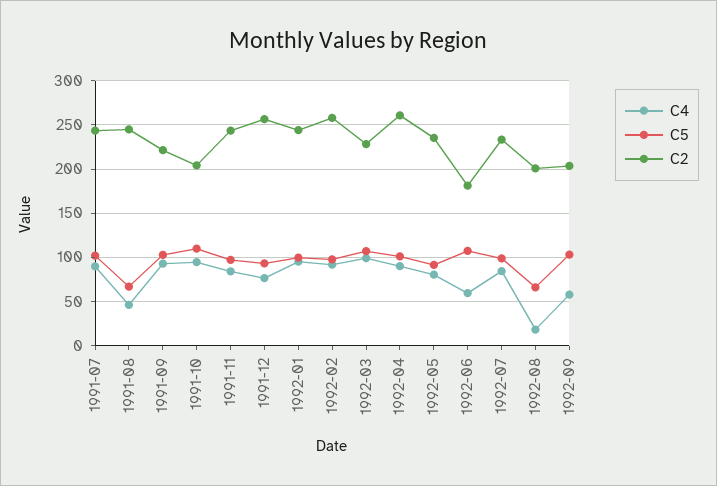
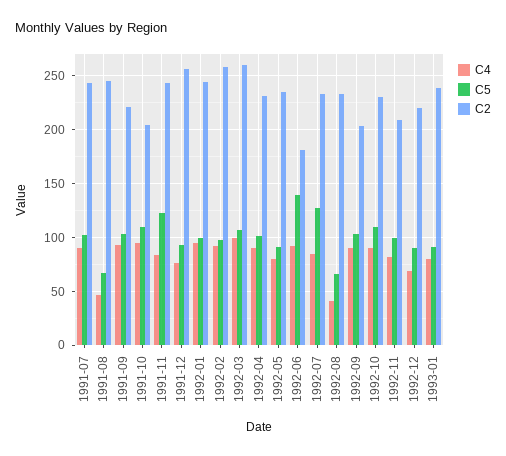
C5, 1991-11: 100 -> 120
C2, 1992-03: 230 -> 260
C2, 1992-04: 260 -> 230
C4, 1992-06: 60 -> 90
C5, 1992-06: 110 -> 140
C5, 1992-07: 100 -> 130
C4, 1992-08: 20 -> 40
C2, 1992-08: 200 -> 230
C4, 1992-09: 60 -> 90
C4, 1992-10: none -> 90
C5, 1992-10: none -> 110
C2, 1992-10: none -> 230
C4, 1992-11: none -> 80
C5, 1992-11: none -> 100
C2, 1992-11: none -> 210
C4, 1992-12: none -> 70
C5, 1992-12: none -> 90
C2, 1992-12: none -> 220
C4, 1993-01: none -> 80
C5, 1993-01: none -> 90
C2, 1993-01: none -> 240

